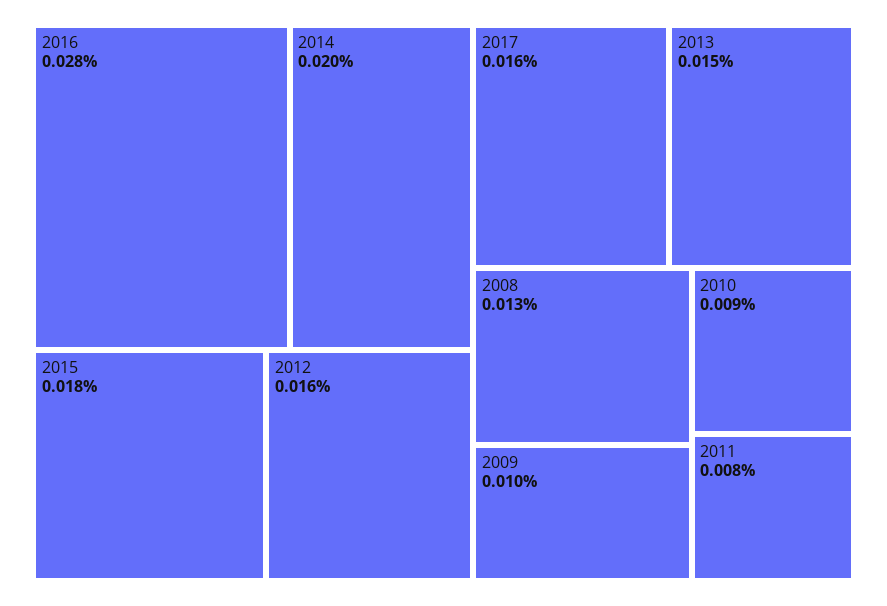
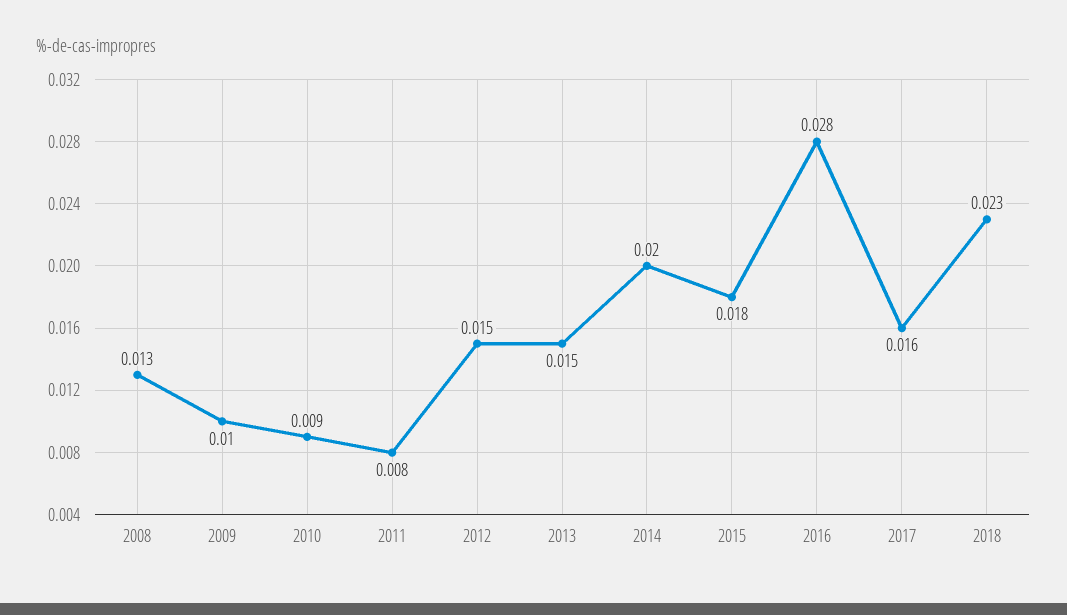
2012: 0.016 -> 0.015
2018: none -> 0.023

